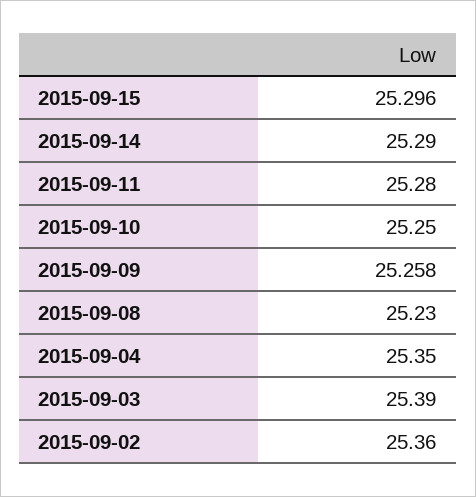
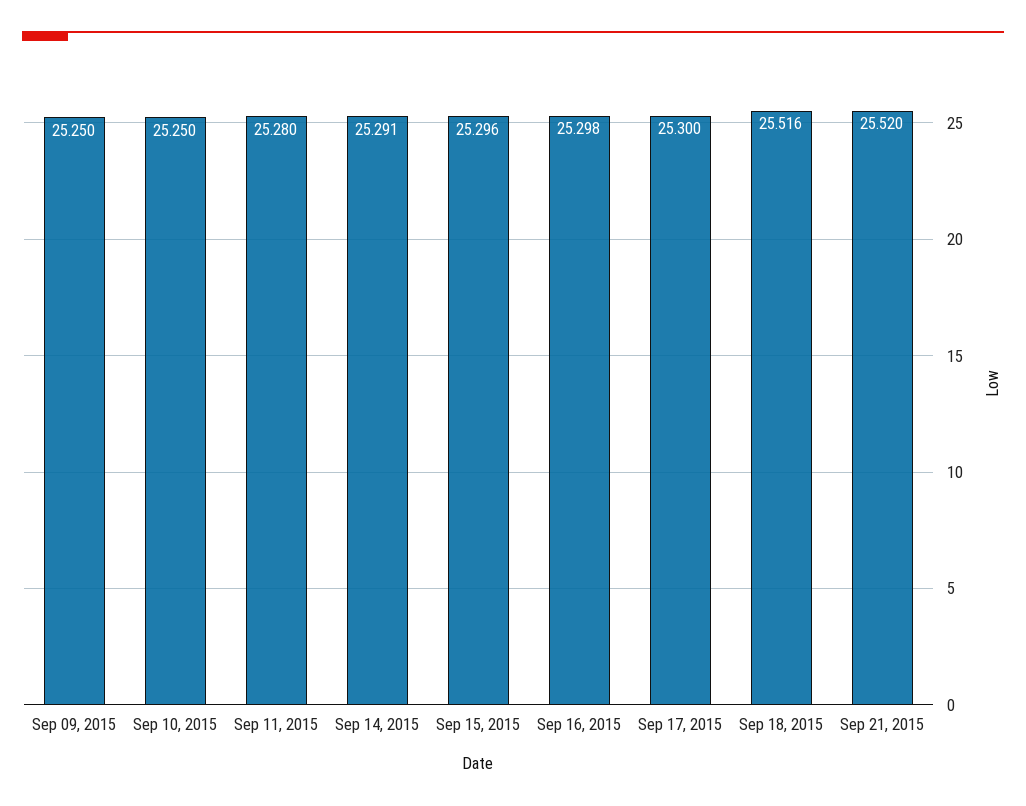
2015-09-14: 25.29 -> 25.291
2015-09-09: 25.258 -> 25.25
2015-09-08: 25.23 -> none
2015-09-04: 25.35 -> none
2015-09-03: 25.39 -> none
2015-09-02: 25.36 -> none
Sep 16, 2015: none -> 25.298
Sep 17, 2015: none -> 25.3
Sep 18, 2015: none -> 25.516
Sep 21, 2015: none -> 25.52

